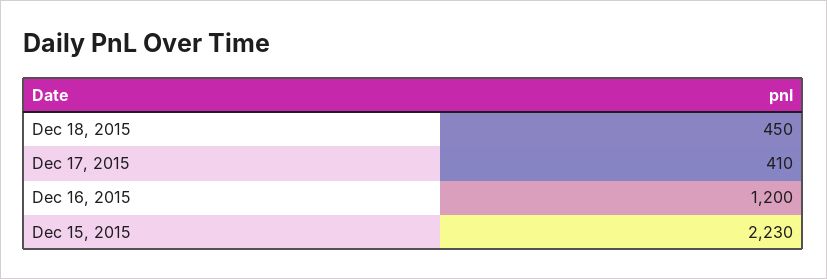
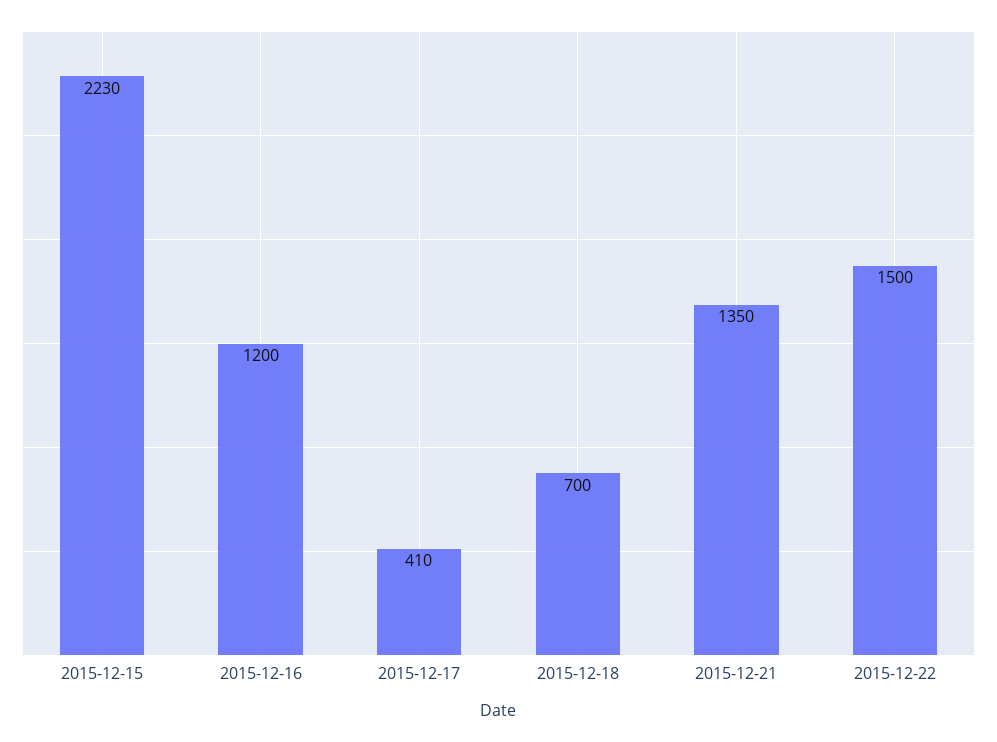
Dec 18, 2015: 450 -> 700
2015-12-21: none -> 1350
2015-12-22: none -> 1500

